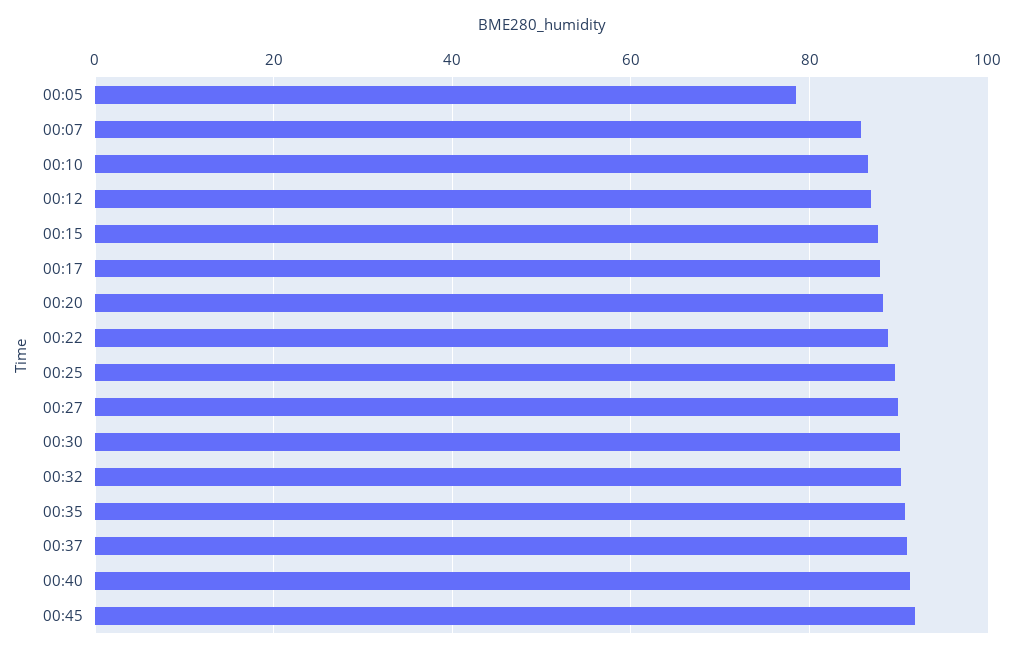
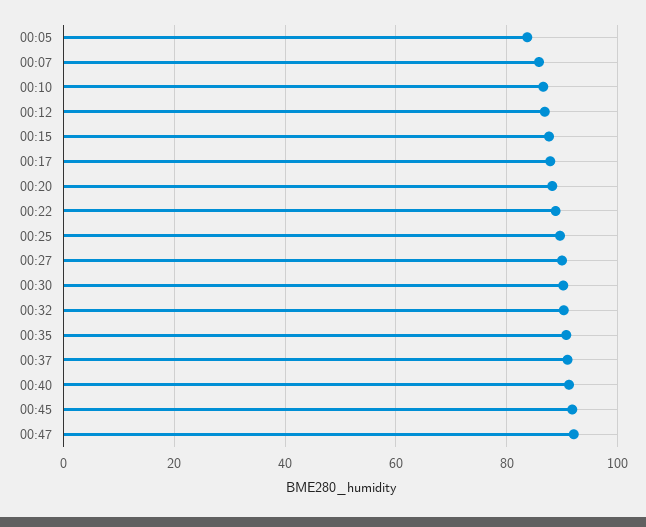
00:05: 78 -> 84
00:47: none -> 92

